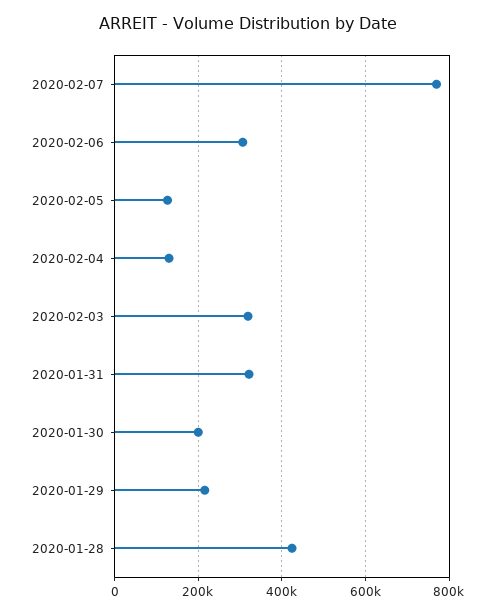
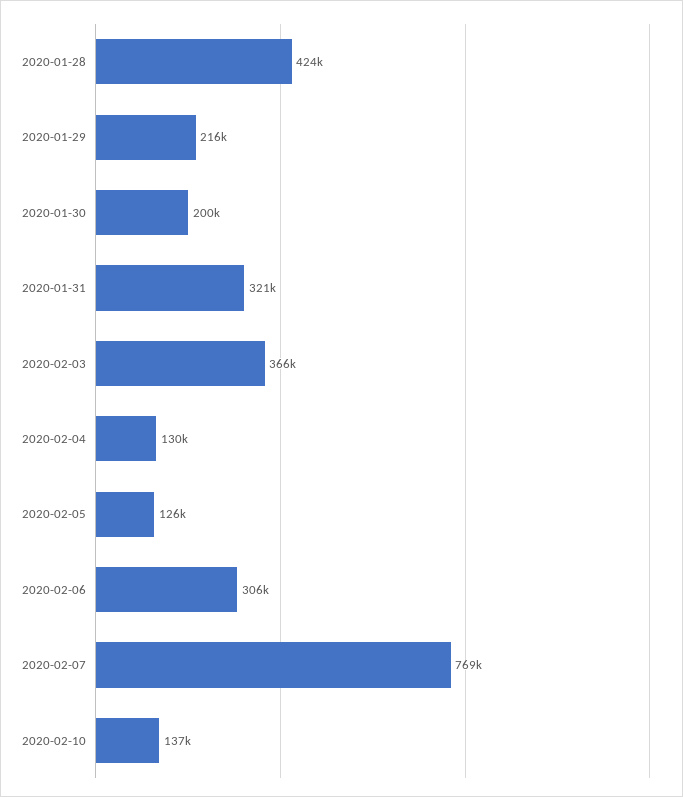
2020-02-03: 320000 -> 366000
2020-02-10: none -> 137000

